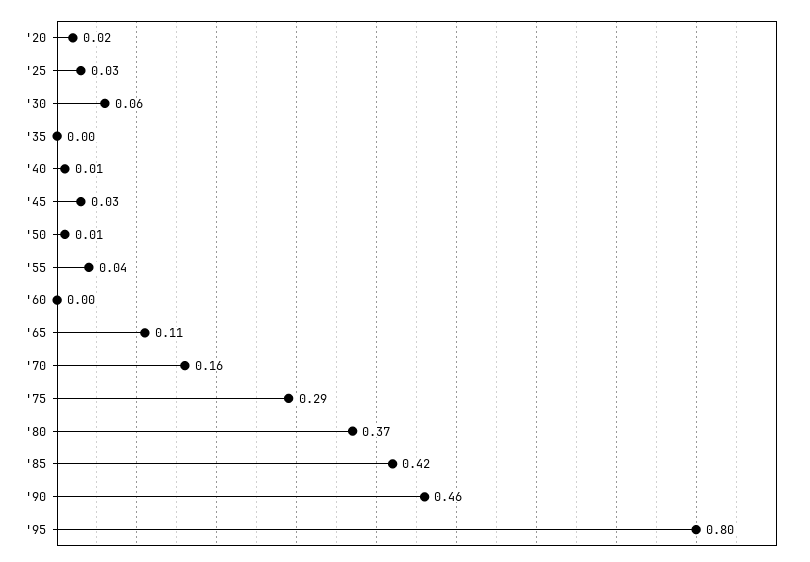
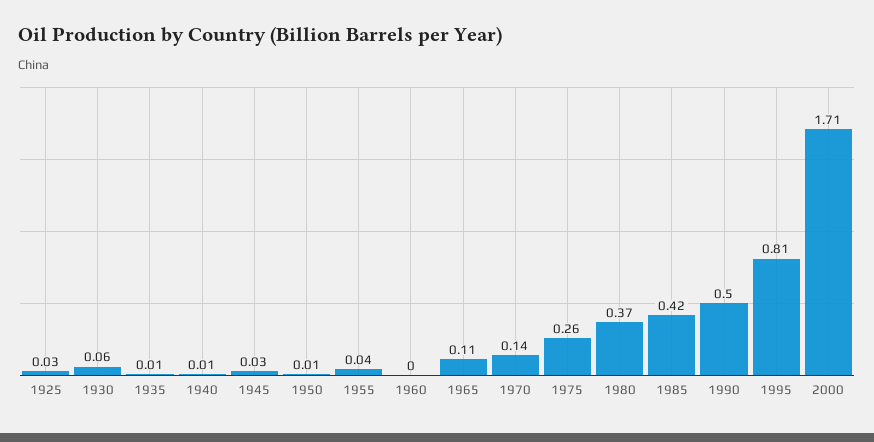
'20: 0.02 -> none
'35: 0 -> 0.01
'70: 0.16 -> 0.14
'75: 0.29 -> 0.26
'90: 0.46 -> 0.5
'95: 0.8 -> 0.81
2000: none -> 1.71

